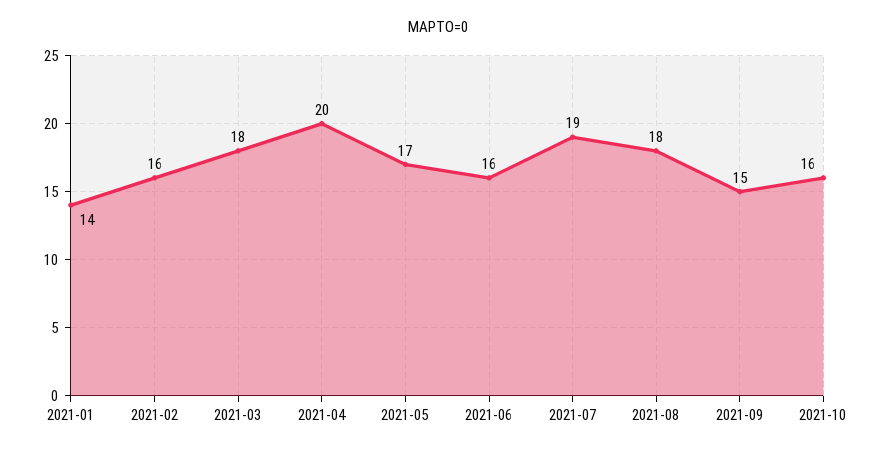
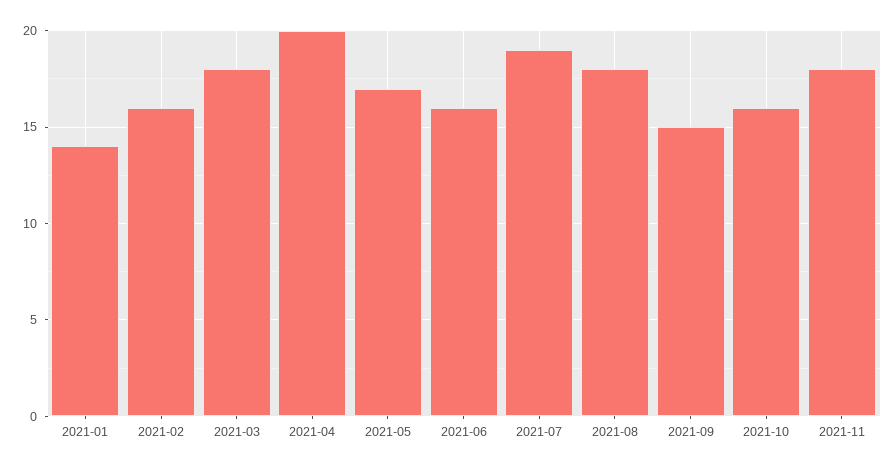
2021-11: none -> 18

